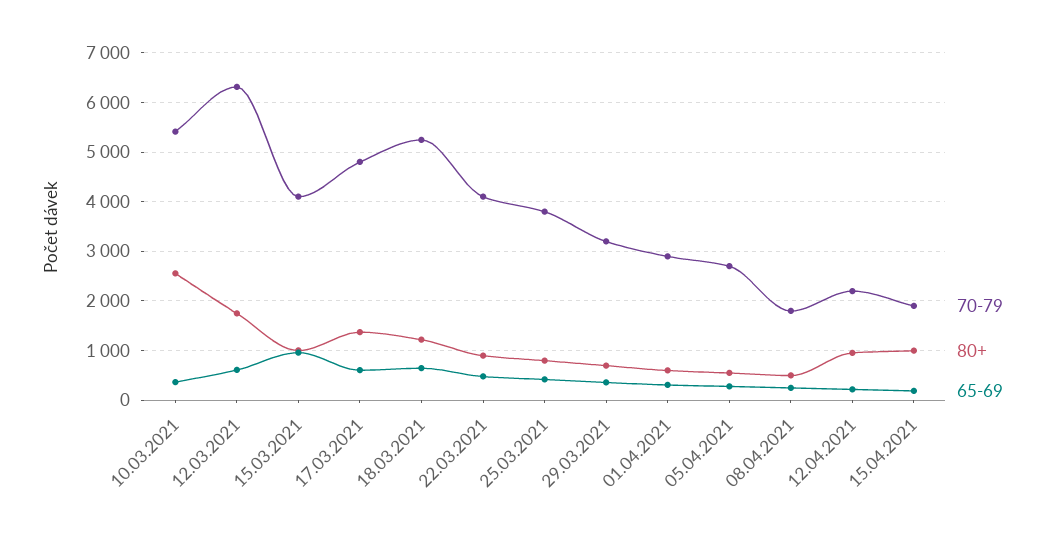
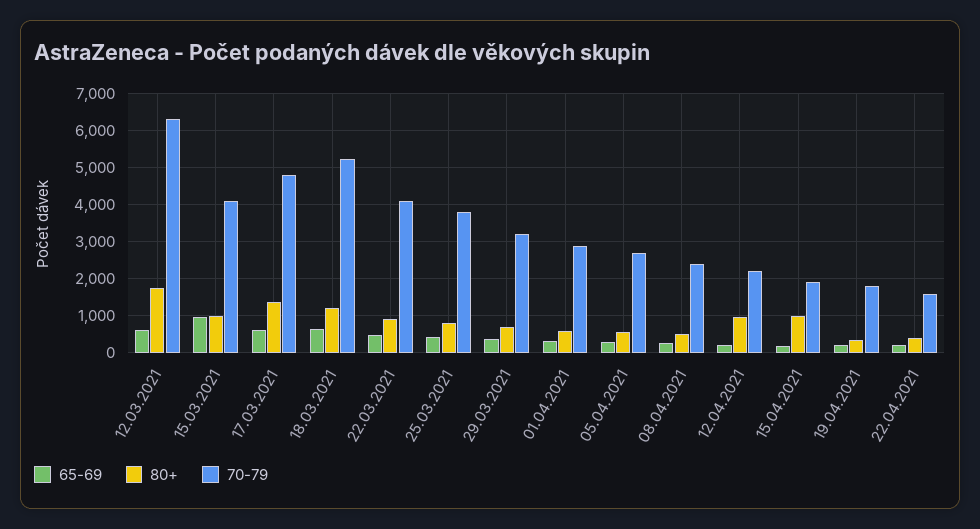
70-79, 10.03.2021: 5400 -> none
80+, 10.03.2021: 2600 -> none
65-69, 10.03.2021: 400 -> none
70-79, 08.04.2021: 1800 -> 2400
65-69, 19.04.2021: none -> 200
80+, 19.04.2021: none -> 400
70-79, 19.04.2021: none -> 1800
65-69, 22.04.2021: none -> 200
80+, 22.04.2021: none -> 400
70-79, 22.04.2021: none -> 1600

